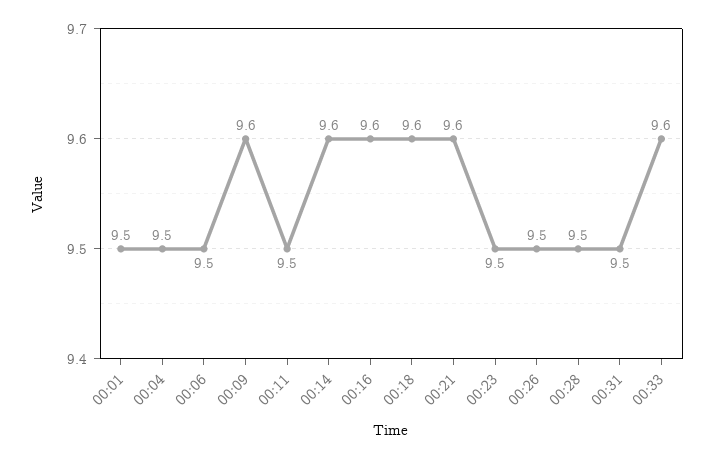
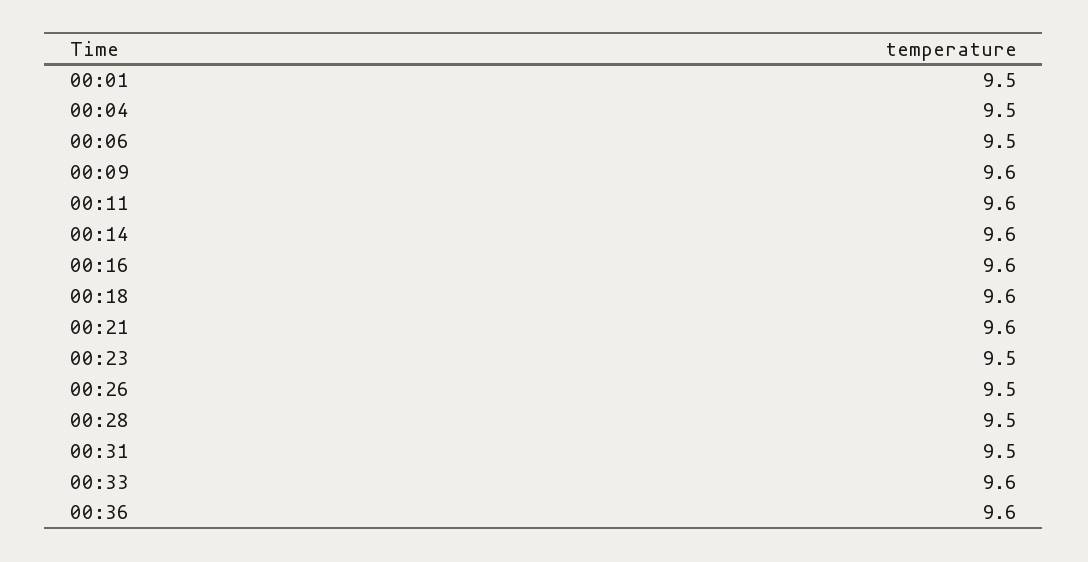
00:11: 9.5 -> 9.6
00:36: none -> 9.6

